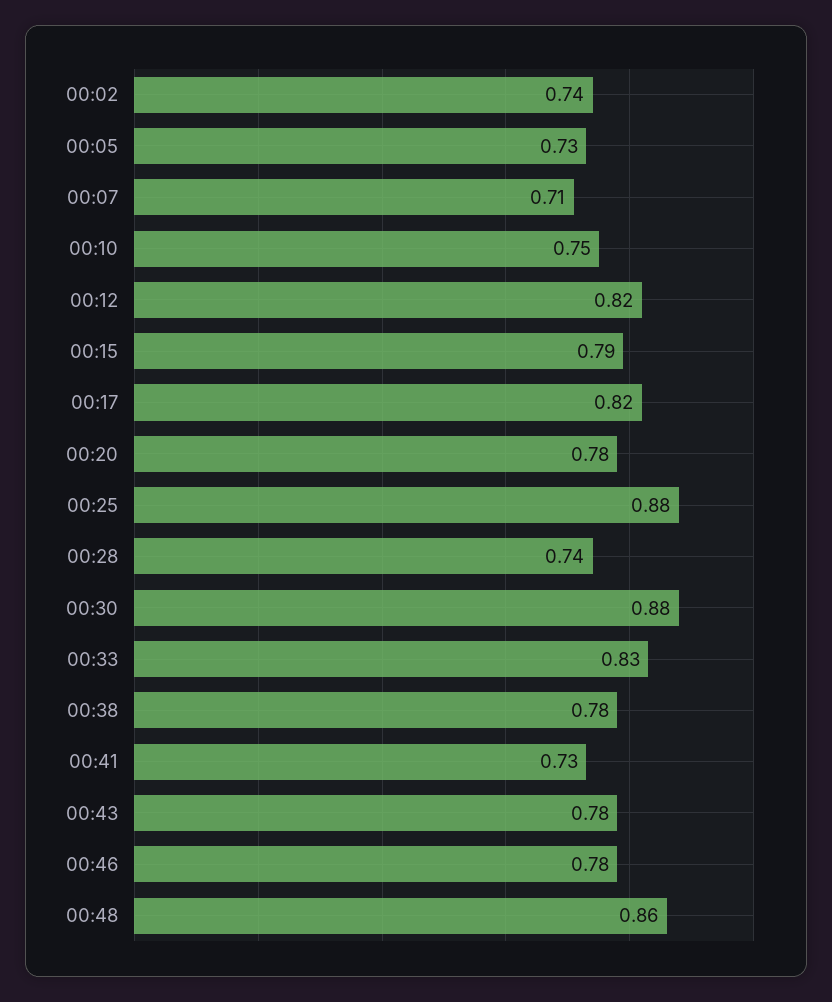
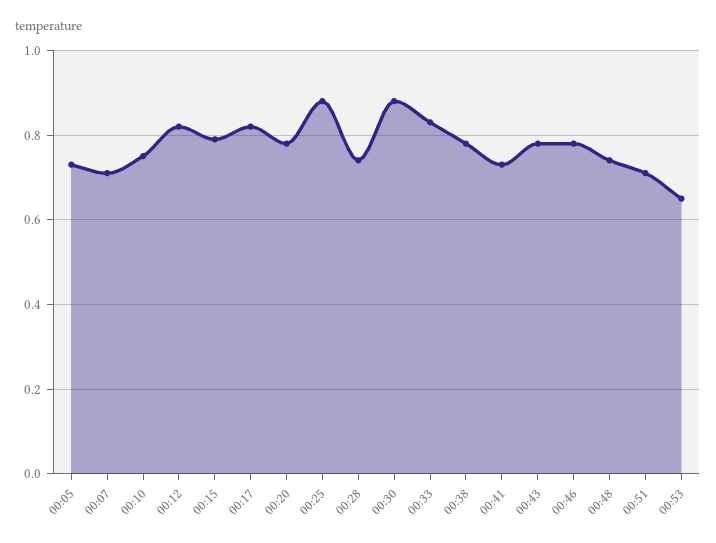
00:02: 0.74 -> none
00:48: 0.86 -> 0.75
00:51: none -> 0.7
00:53: none -> 0.65

